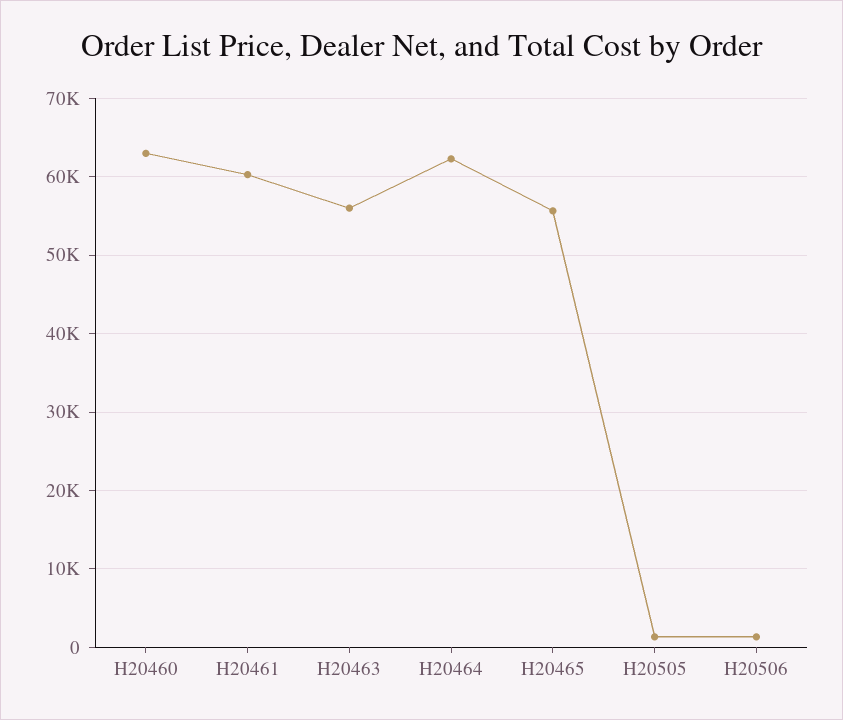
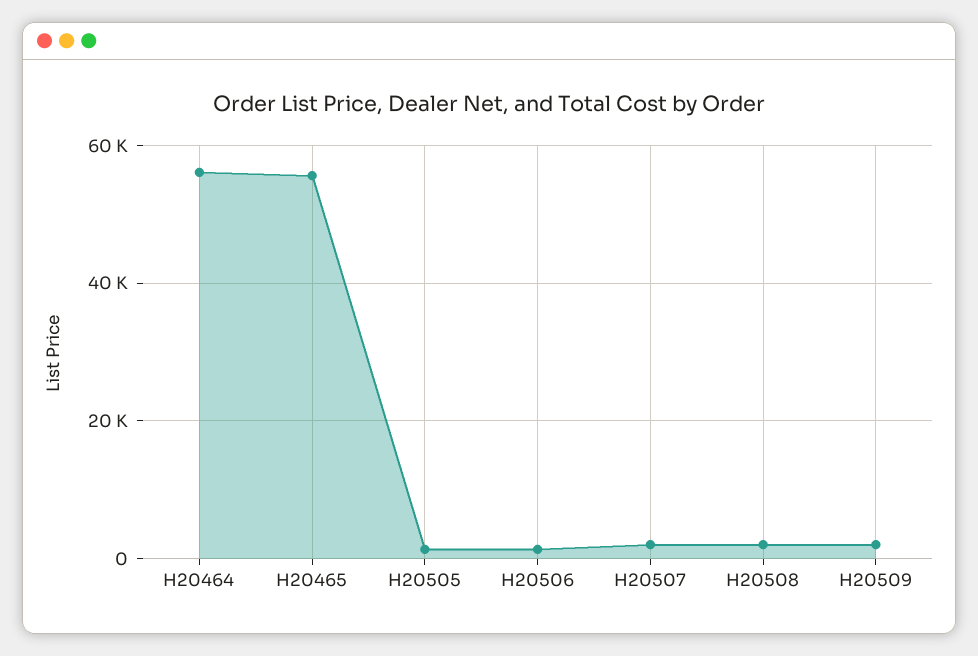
H20460: 63000 -> none
H20461: 60000 -> none
H20463: 56000 -> none
H20464: 62000 -> 56000
H20507: none -> 2000
H20508: none -> 2000
H20509: none -> 2000

